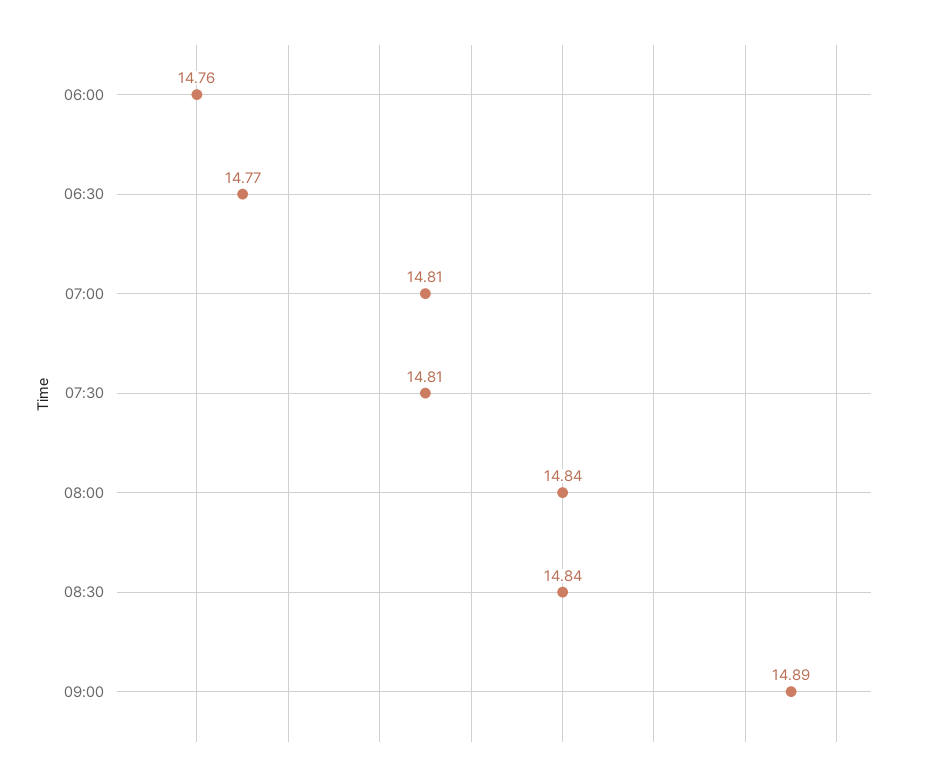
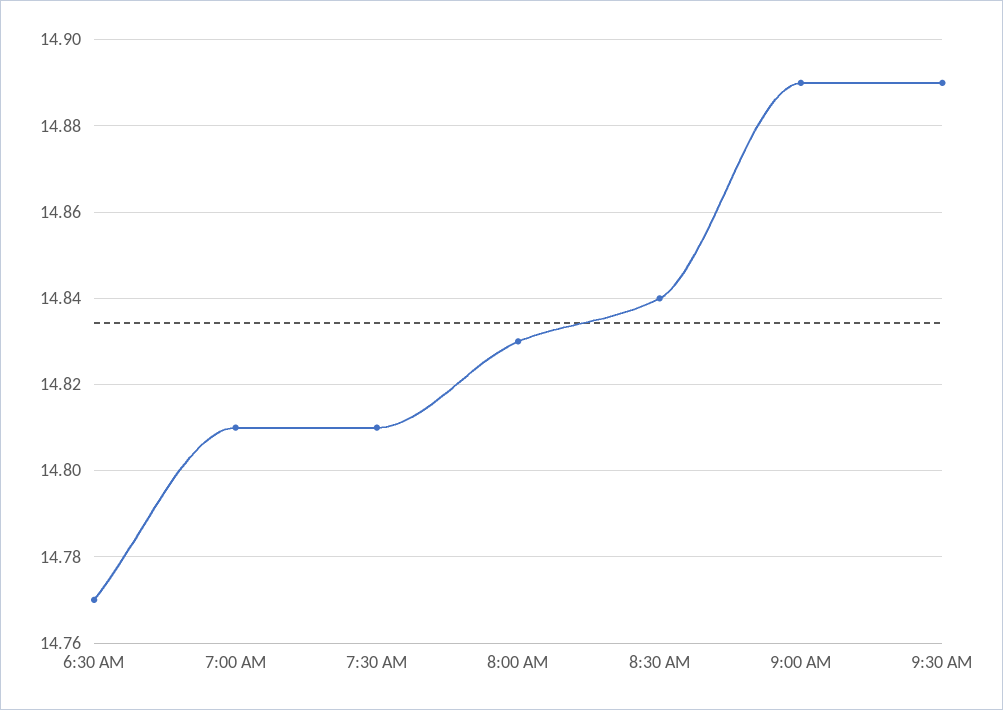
06:00: 14.76 -> none
08:00: 14.84 -> 14.83
9:30 AM: none -> 14.89

